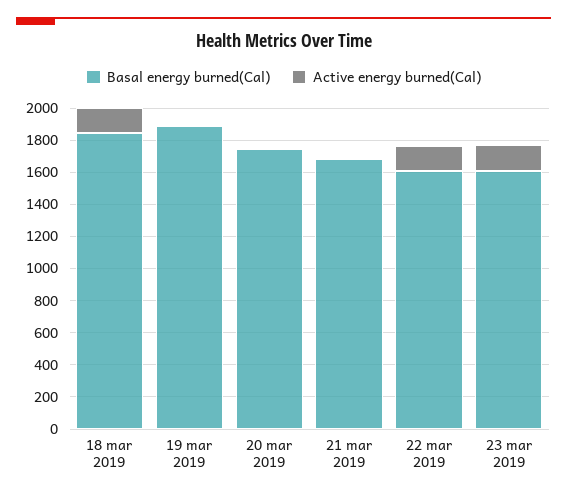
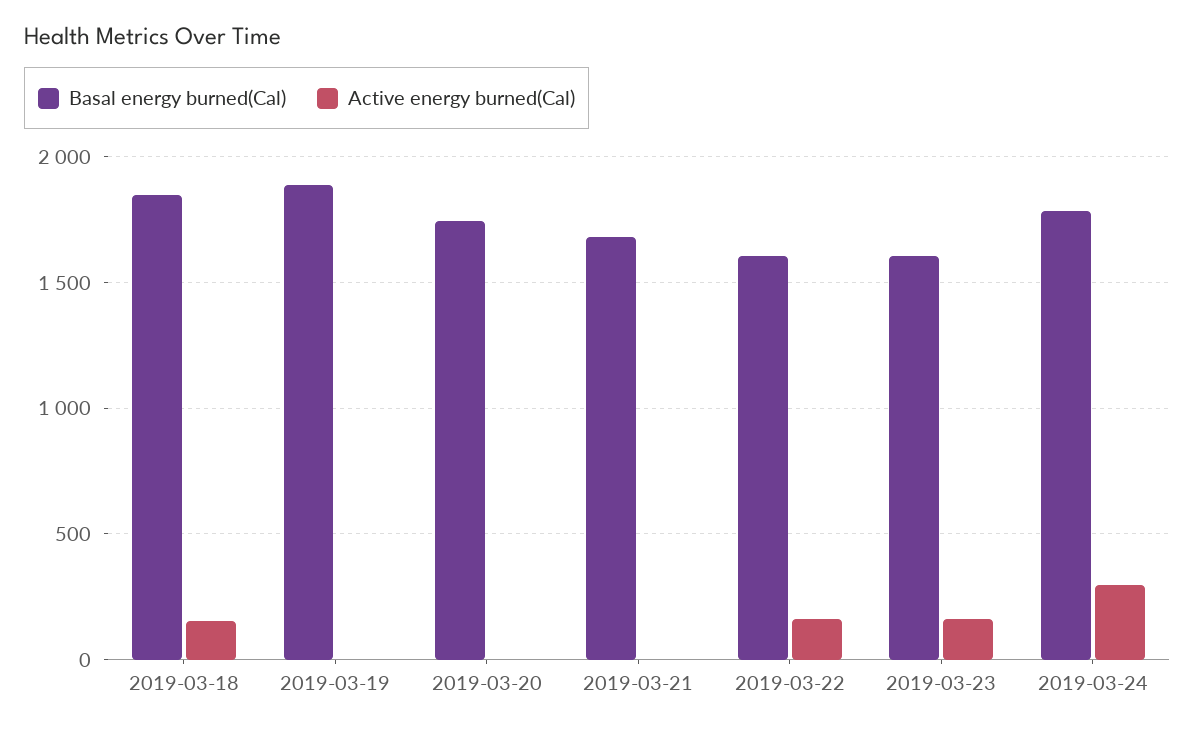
Basal energy burned(Cal), 2019-03-24: none -> 1800
Active energy burned(Cal), 2019-03-24: none -> 300

